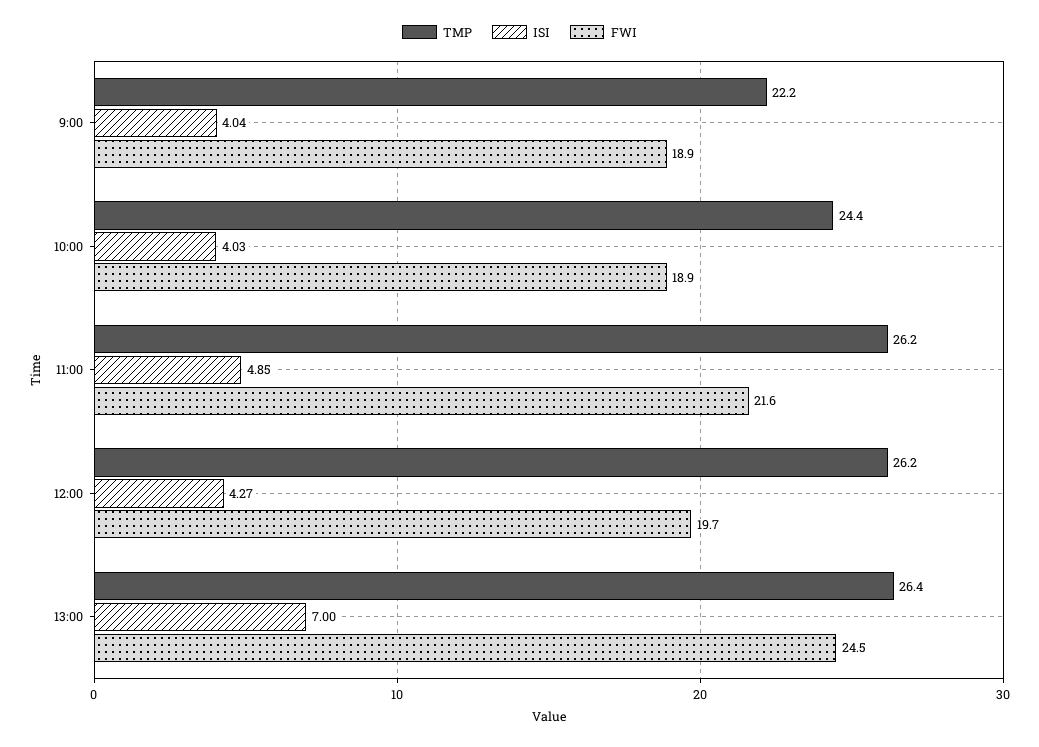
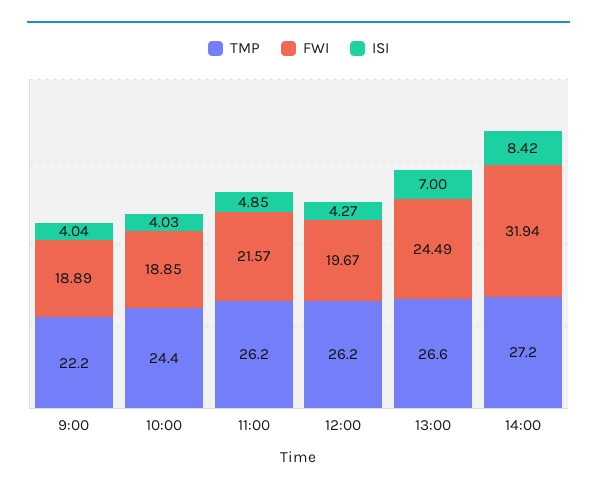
TMP, 13:00: 26.4 -> 26.6
TMP, 14:00: none -> 27.2
FWI, 14:00: none -> 31.94
ISI, 14:00: none -> 8.42

